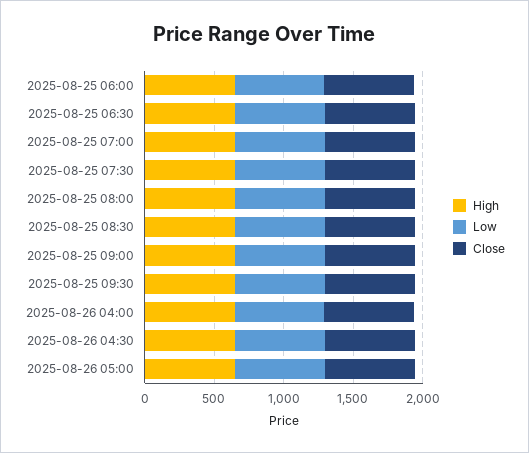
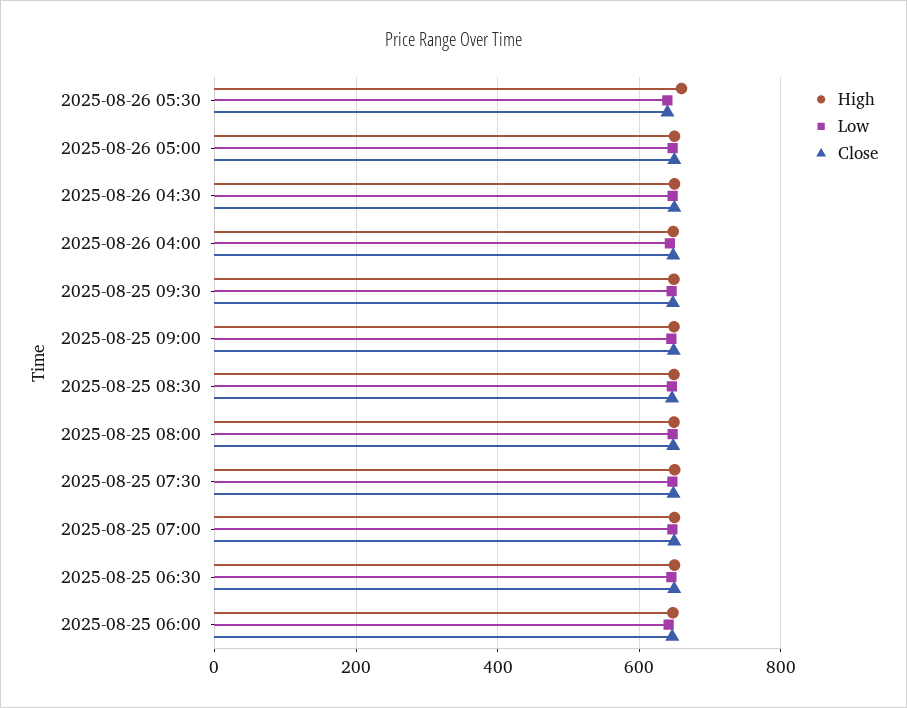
High, 2025-08-26 05:30: none -> 660
Low, 2025-08-26 05:30: none -> 640
Close, 2025-08-26 05:30: none -> 640

